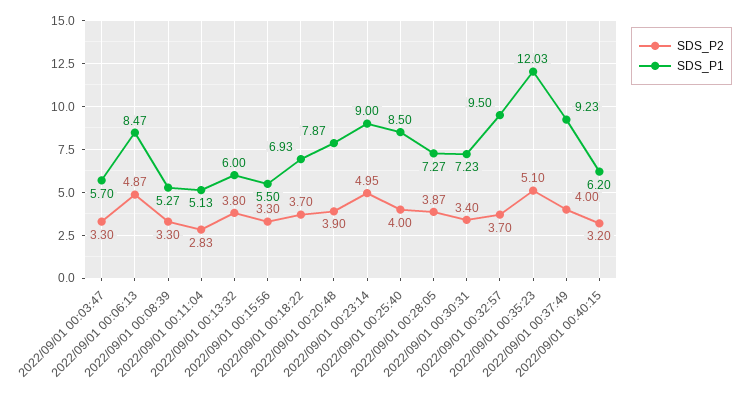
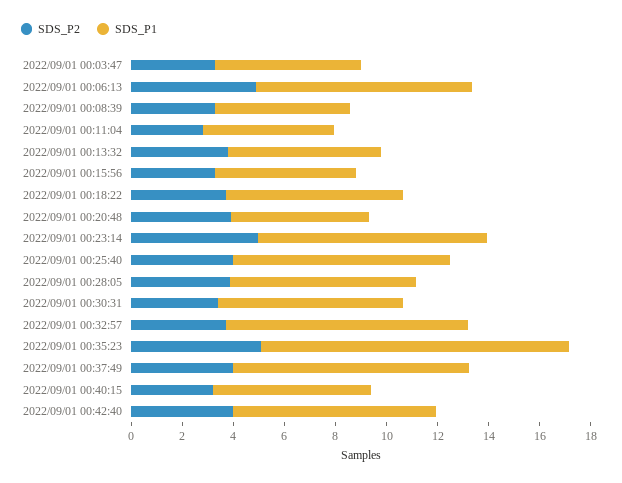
SDS_P1, 2022/09/01 00:20:48: 7.87 -> 5.5
SDS_P2, 2022/09/01 00:42:40: none -> 4
SDS_P1, 2022/09/01 00:42:40: none -> 8

